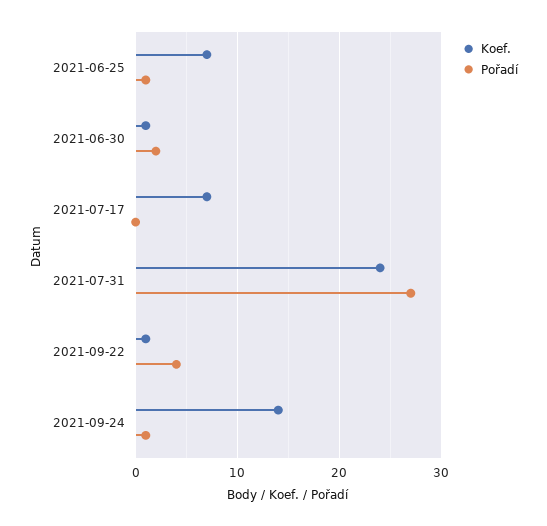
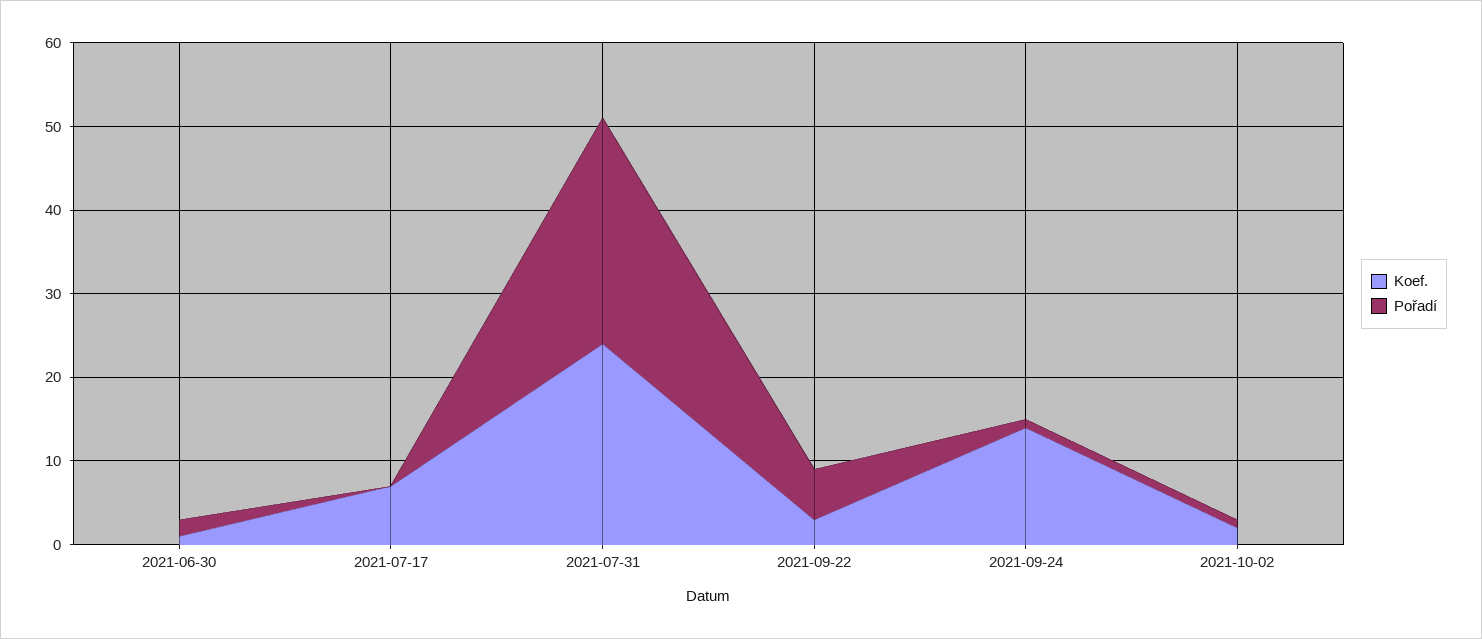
Koef., 2021-06-25: 7 -> none
Pořadí, 2021-06-25: 1 -> none
Koef., 2021-09-22: 1 -> 3
Pořadí, 2021-09-22: 4 -> 6
Koef., 2021-10-02: none -> 2
Pořadí, 2021-10-02: none -> 1

